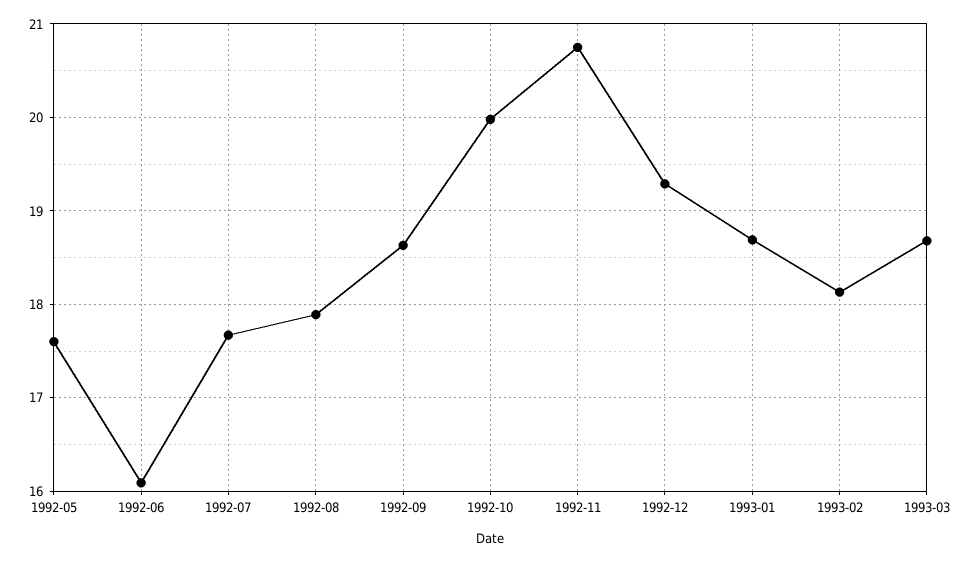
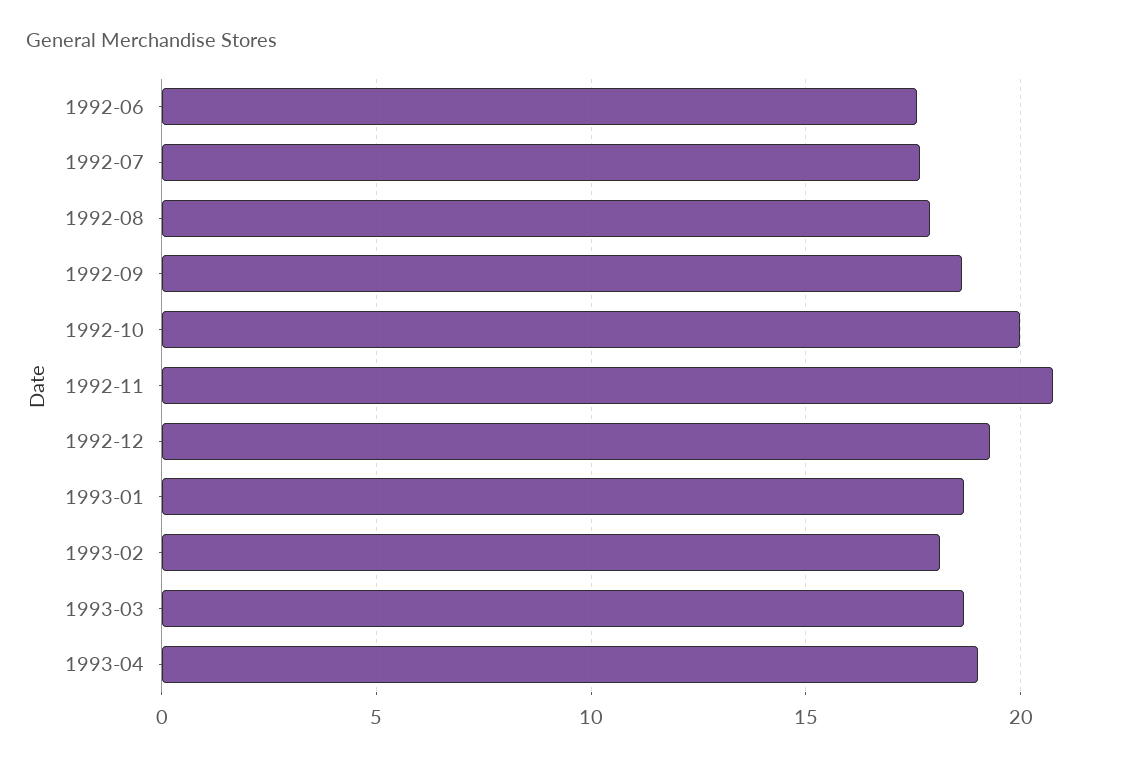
1992-05: 17.6 -> none
1992-06: 16.1 -> 17.5
1993-04: none -> 19

